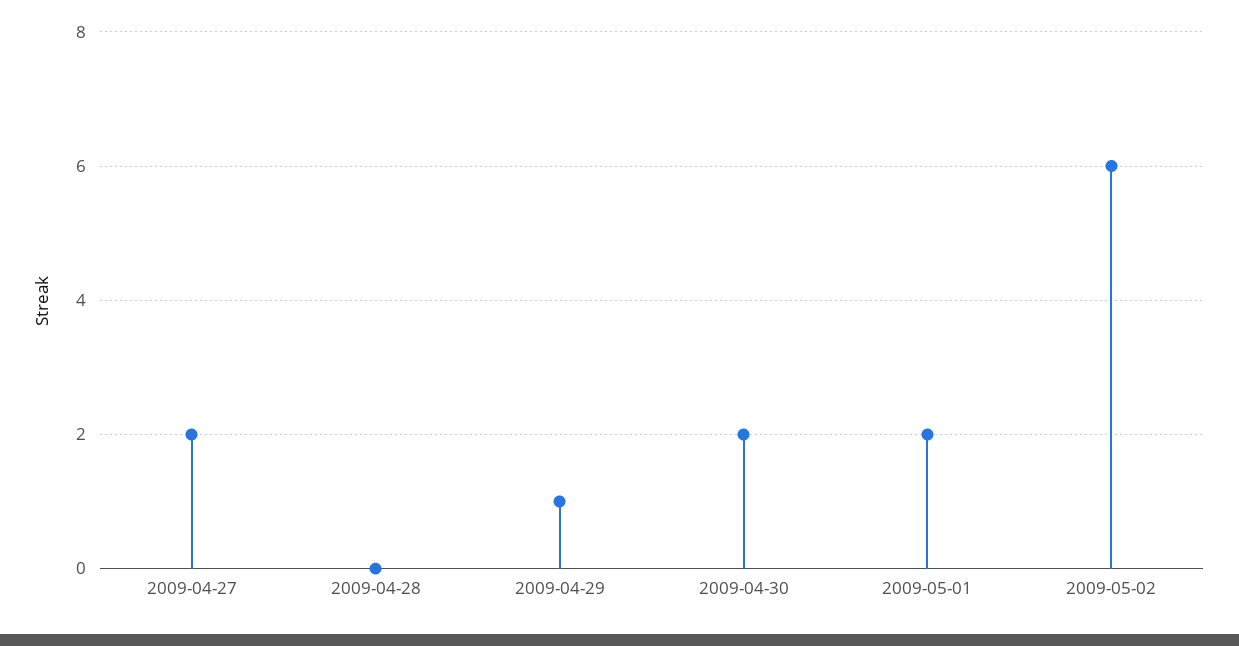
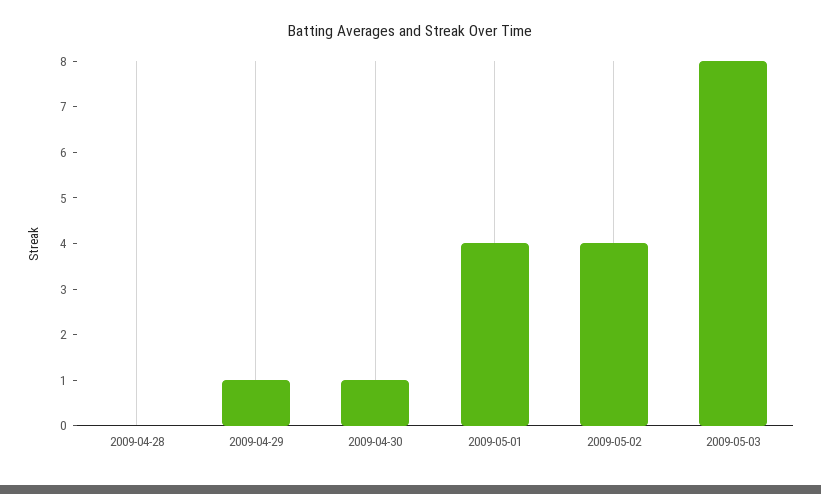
2009-04-27: 2 -> none
2009-04-30: 2 -> 1
2009-05-01: 2 -> 4
2009-05-02: 6 -> 4
2009-05-03: none -> 8

